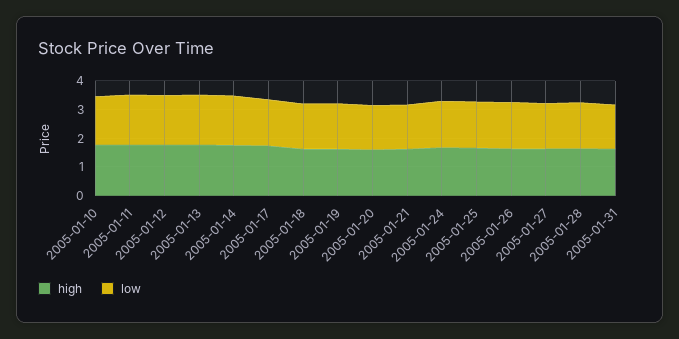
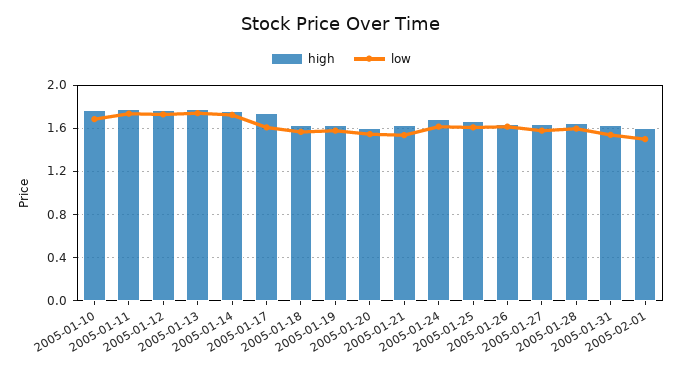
high, 2005-02-01: none -> 1.6
low, 2005-02-01: none -> 1.5

